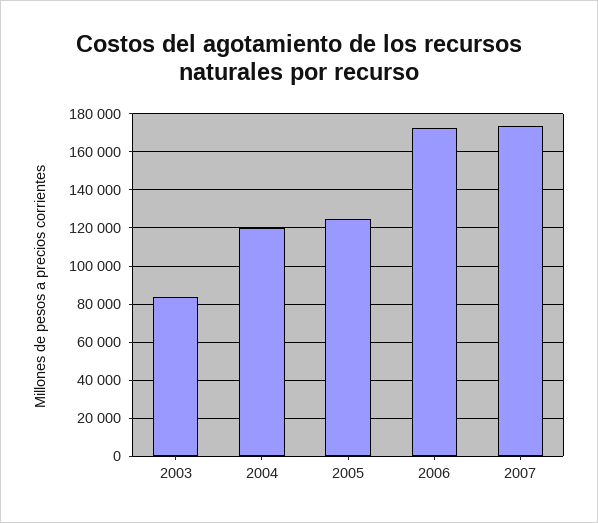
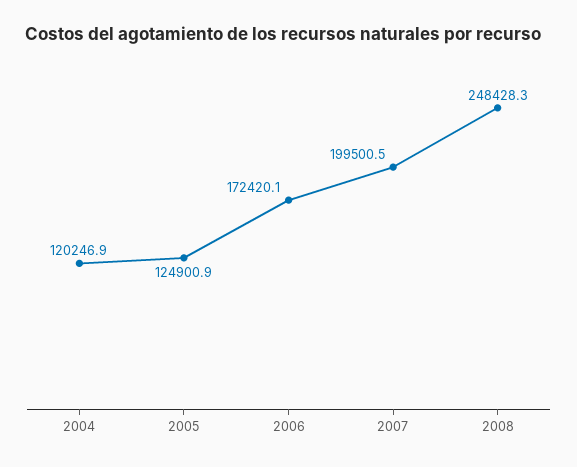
2003: 85000 -> none
2007: 175000 -> 199500.5
2008: none -> 248428.3

